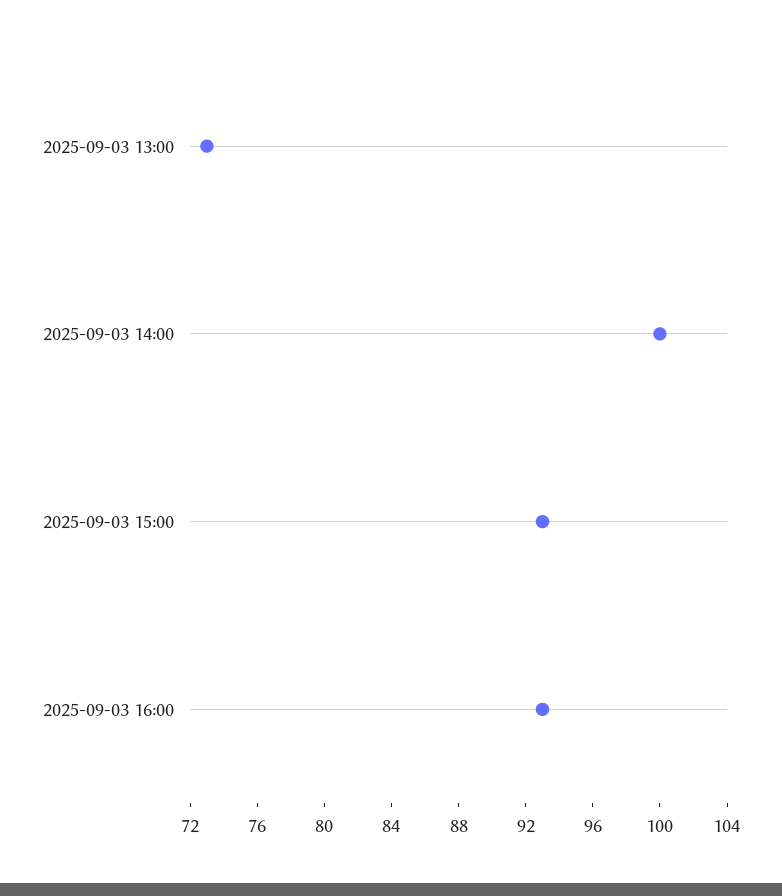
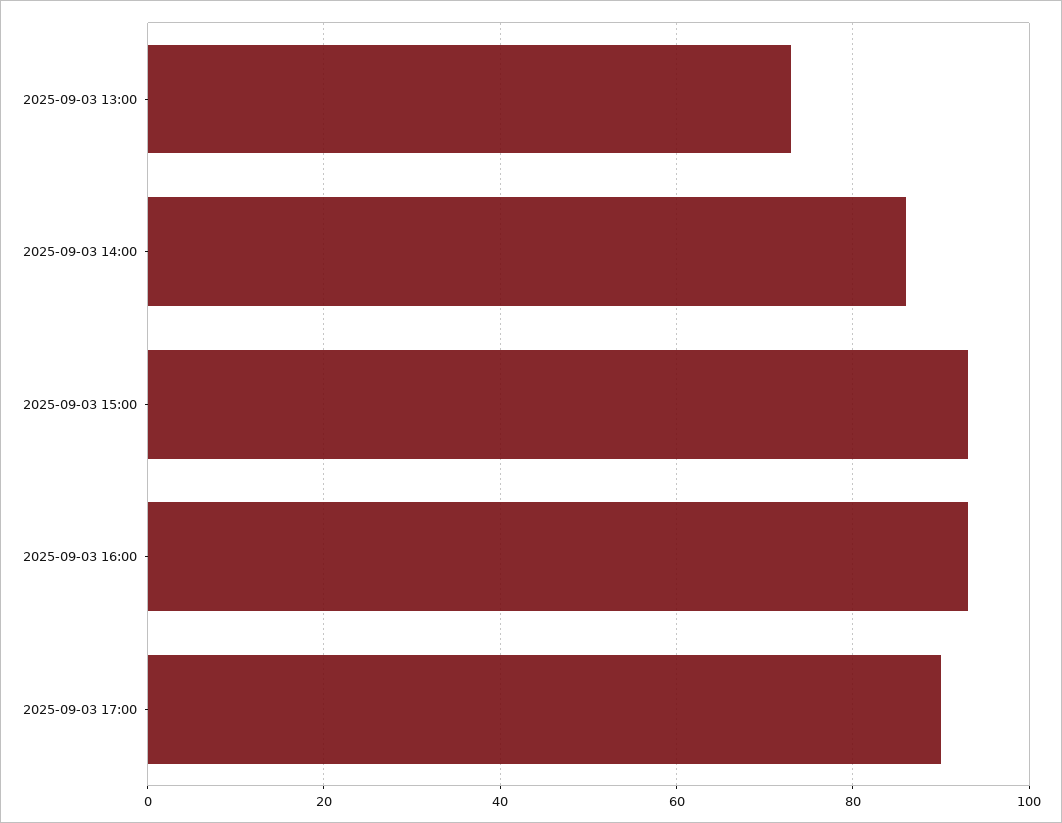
2025-09-03 14:00: 100 -> 85
2025-09-03 17:00: none -> 90

